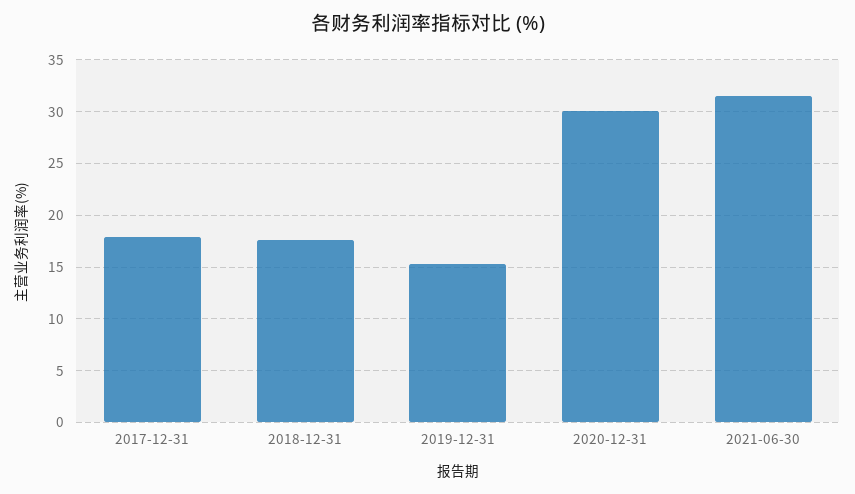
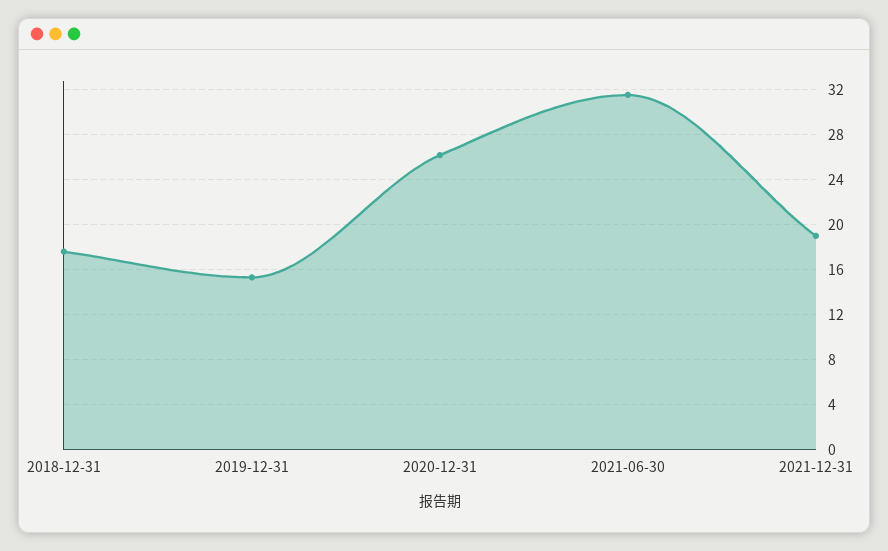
2017-12-31: 18 -> none
2020-12-31: 30 -> 26
2021-12-31: none -> 19

